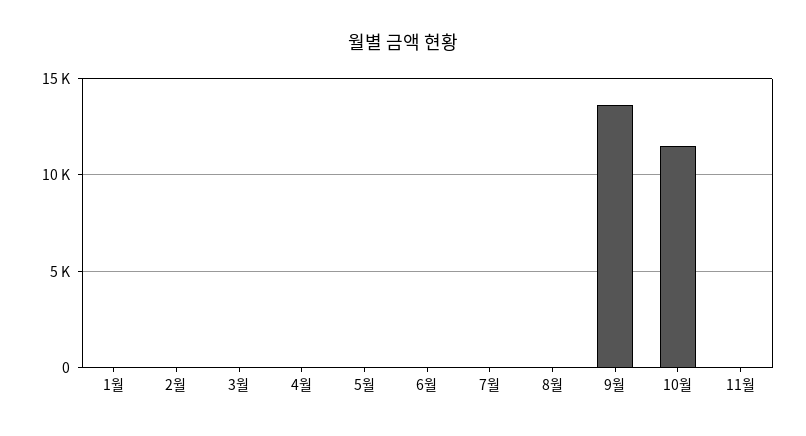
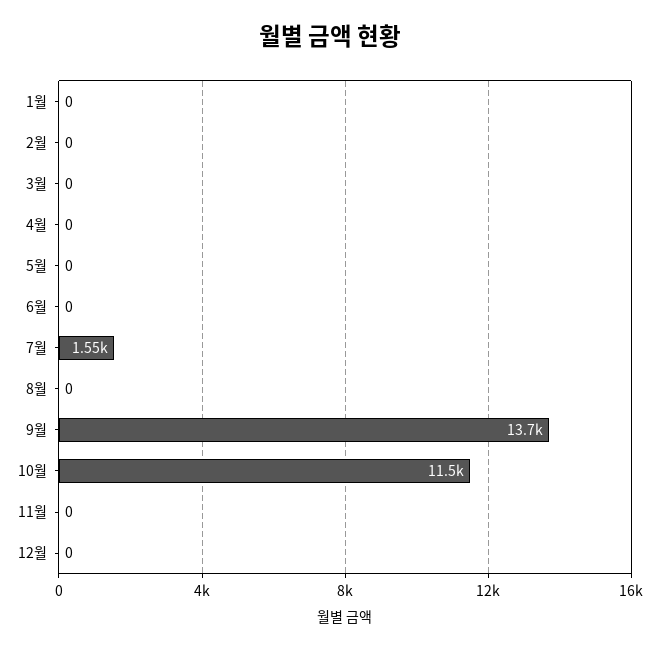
7월: 0 -> 1550
12월: none -> 0

